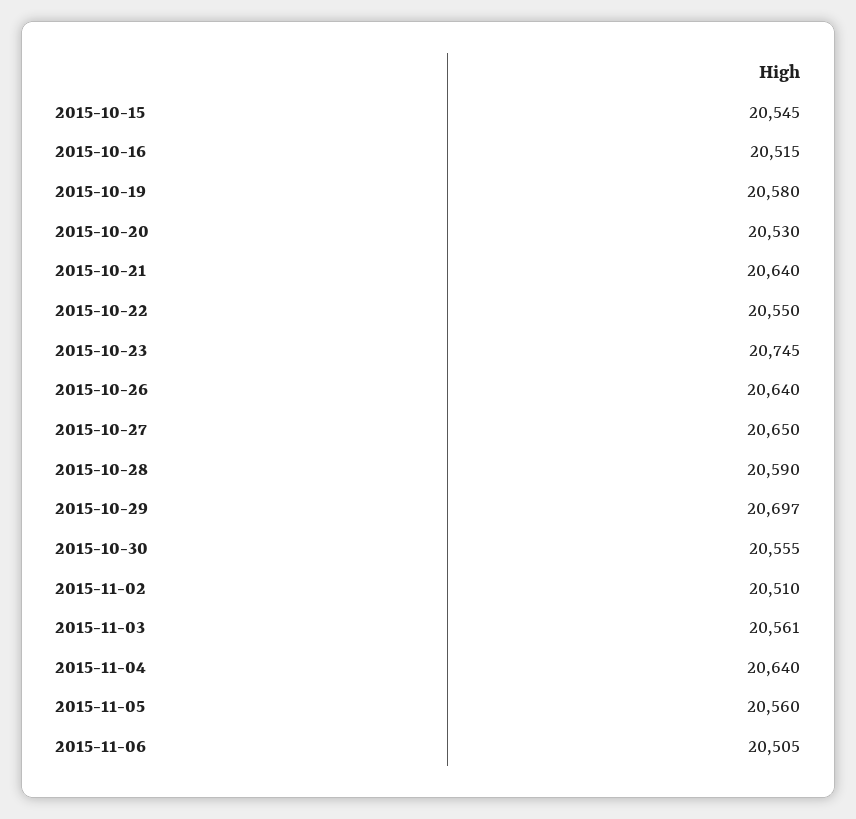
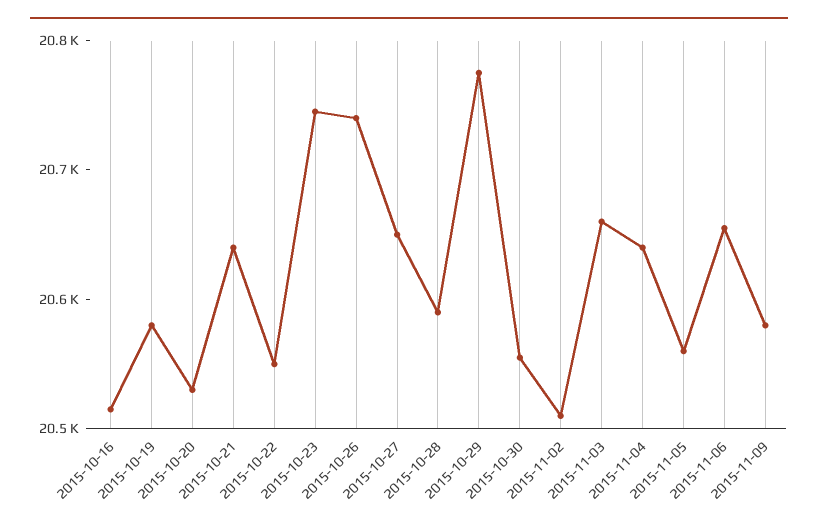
2015-10-15: 20545 -> none
2015-10-26: 20640 -> 20740
2015-10-29: 20697 -> 20780
2015-11-03: 20561 -> 20660
2015-11-06: 20505 -> 20660
2015-11-09: none -> 20580

